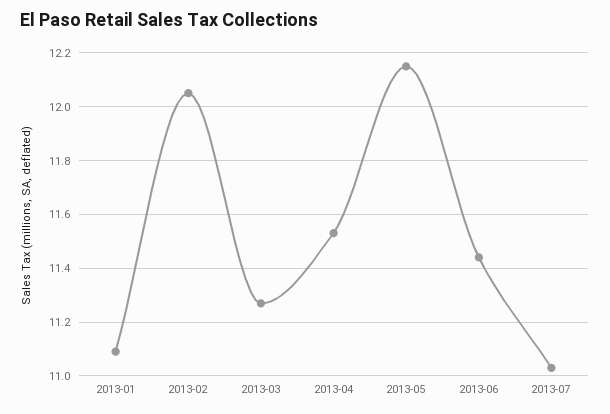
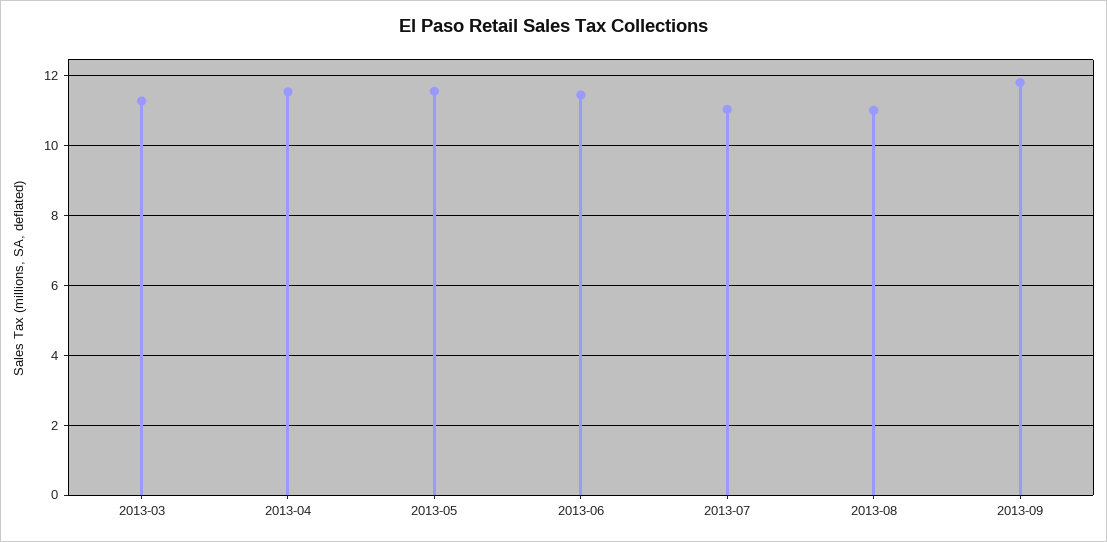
2013-01: 11.1 -> none
2013-02: 12.05 -> none
2013-05: 12.15 -> 11.6
2013-08: none -> 11
2013-09: none -> 11.8

